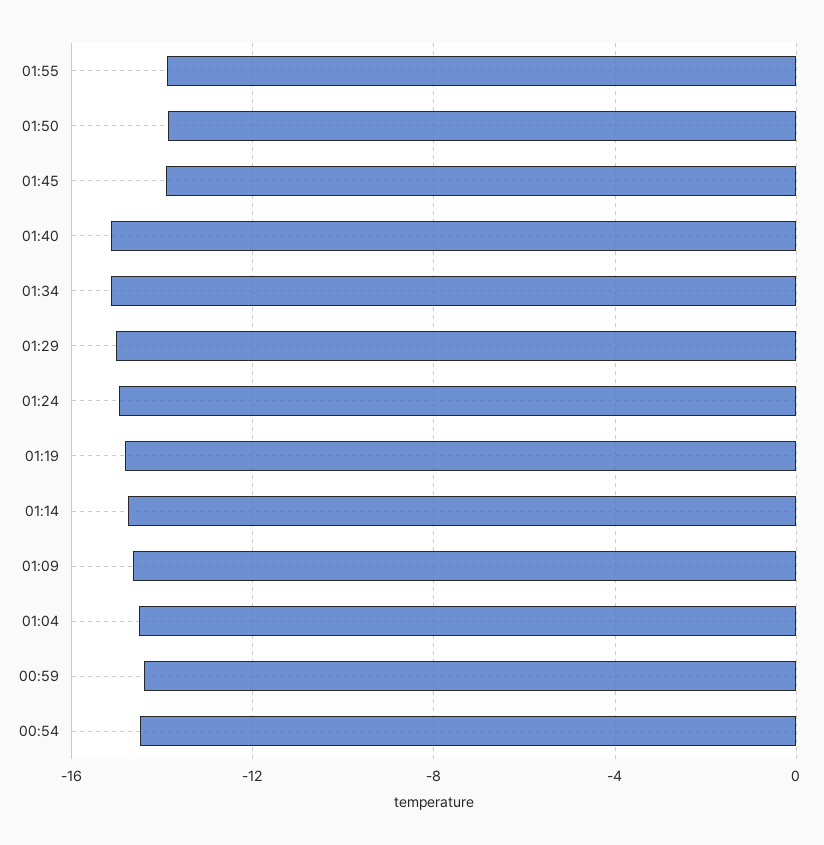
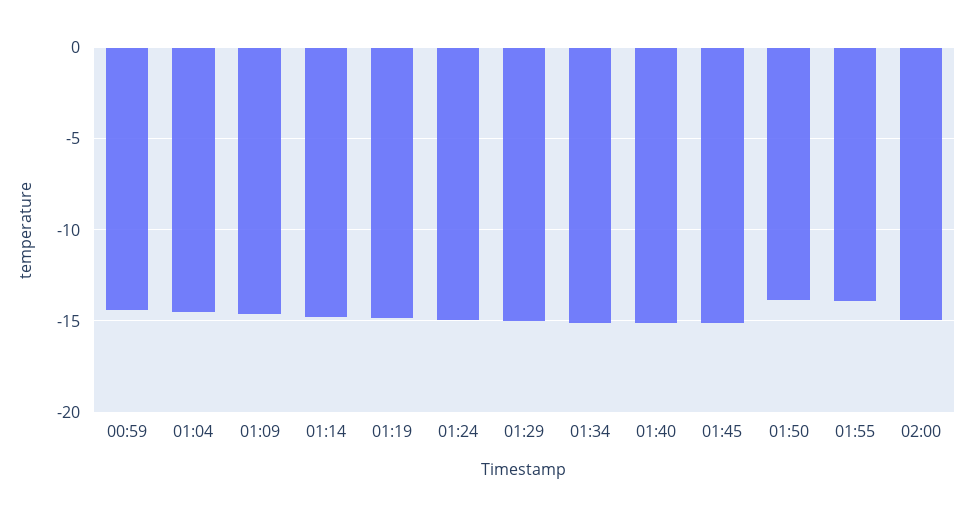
01:45: -14 -> -15
00:54: -14.5 -> none
02:00: none -> -15

